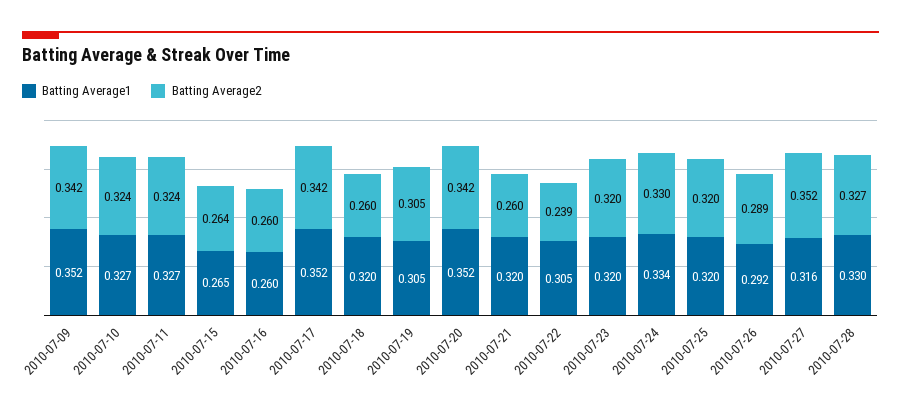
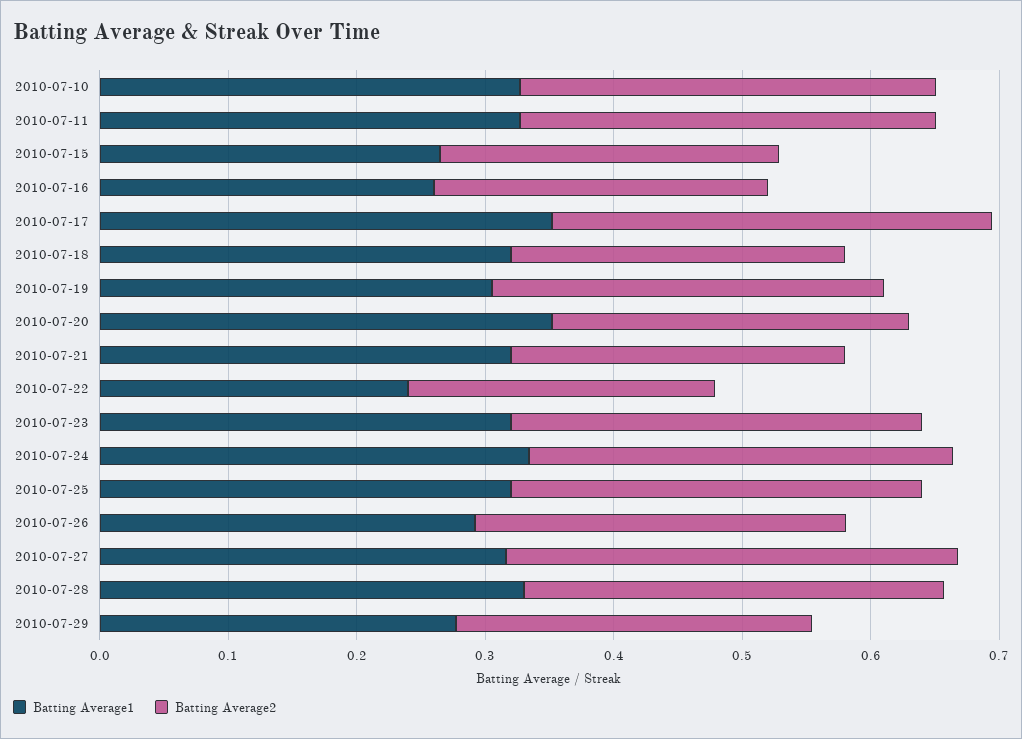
Batting Average1, 2010-07-09: 0.352 -> none
Batting Average2, 2010-07-09: 0.342 -> none
Batting Average2, 2010-07-20: 0.342 -> 0.28
Batting Average1, 2010-07-22: 0.305 -> 0.24
Batting Average1, 2010-07-29: none -> 0.28
Batting Average2, 2010-07-29: none -> 0.28

